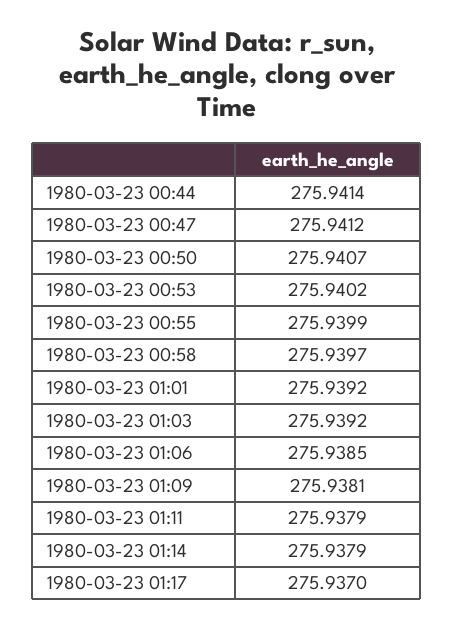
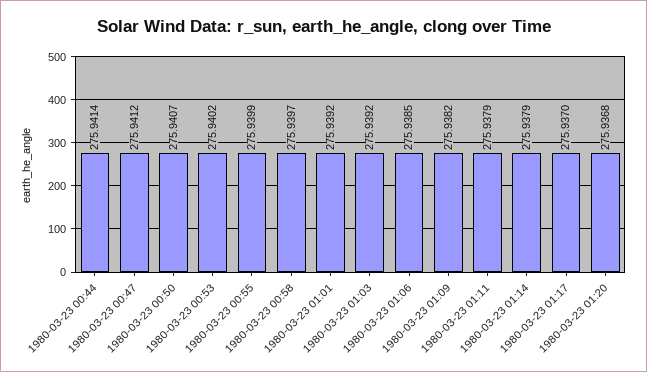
1980-03-23 01:09: 275.9381 -> 275.9382
1980-03-23 01:20: none -> 275.9368

